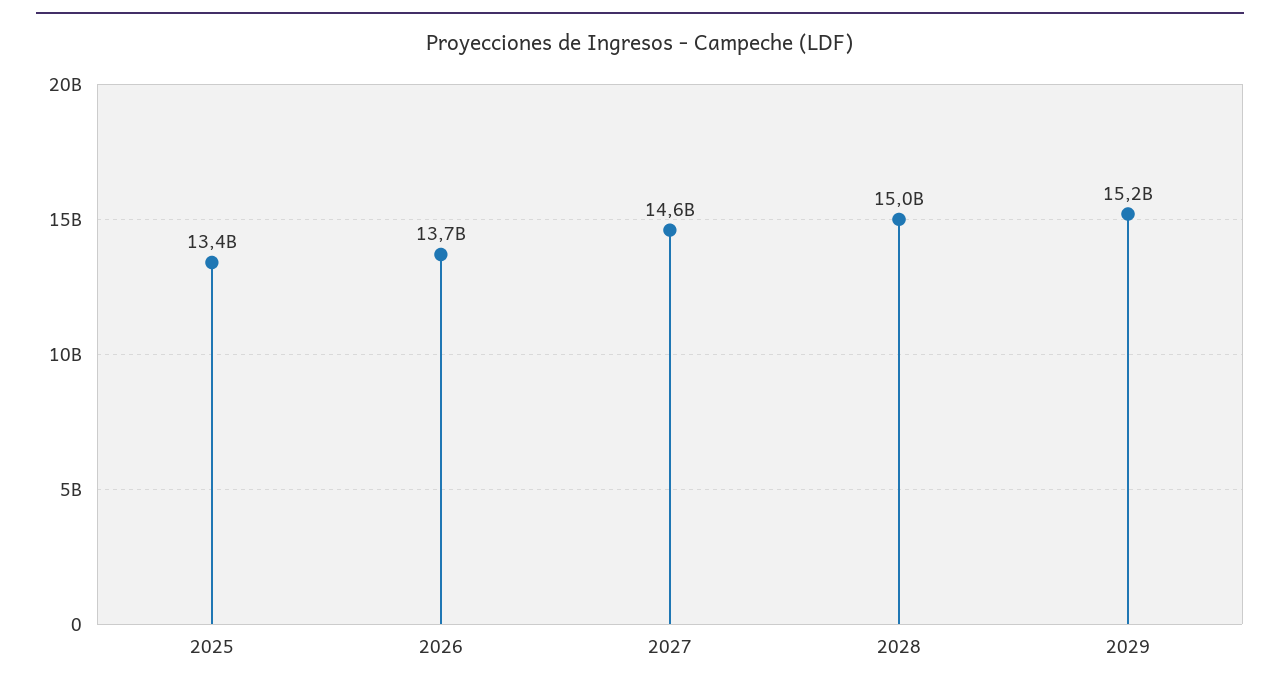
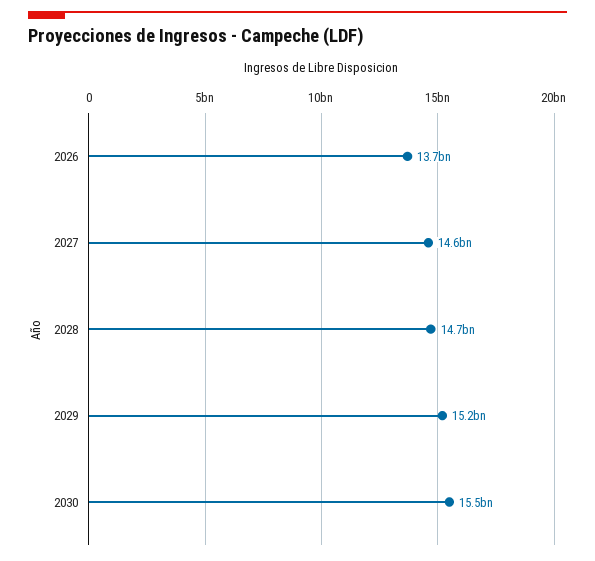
2025: 13400000000 -> none
2028: 15000000000 -> 14700000000
2030: none -> 15500000000

